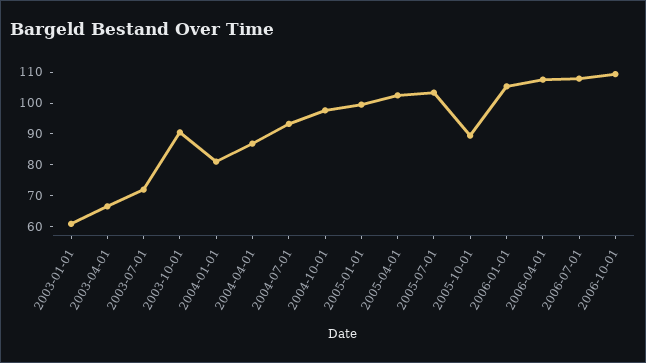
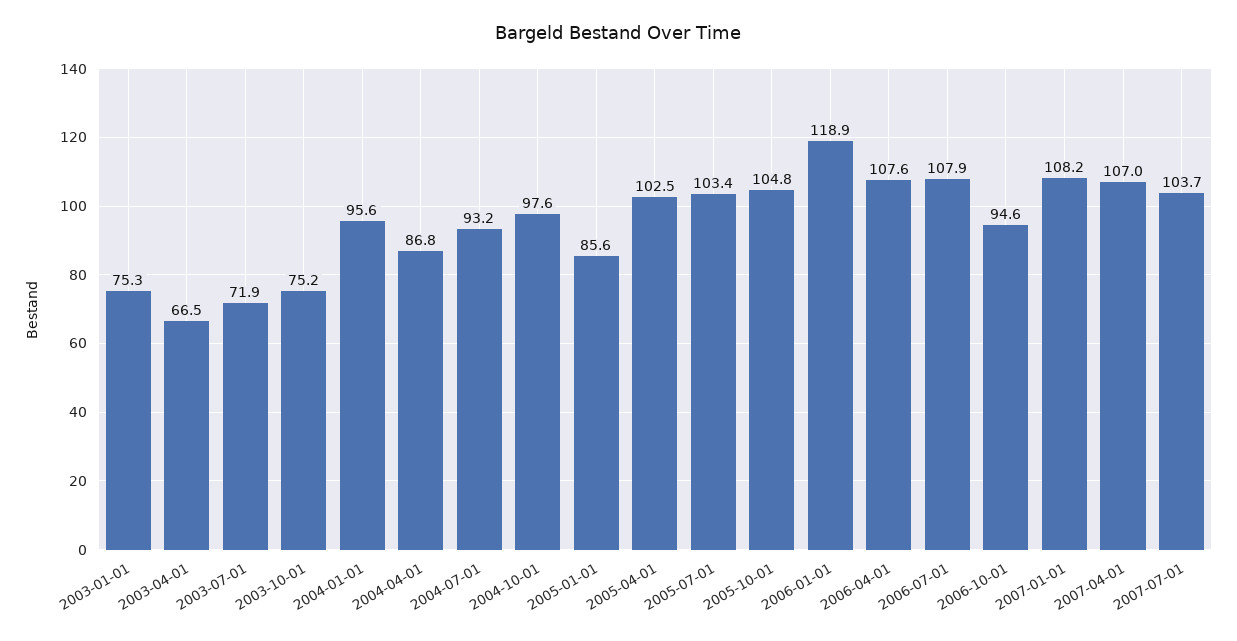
2003-01-01: 60 -> 75.3
2003-10-01: 90 -> 75.2
2004-01-01: 80 -> 95.6
2005-01-01: 100 -> 85.6
2005-10-01: 90 -> 104.8
2006-01-01: 105 -> 118.9
2006-10-01: 110 -> 94.6
2007-01-01: none -> 108.2
2007-04-01: none -> 107
2007-07-01: none -> 103.7

